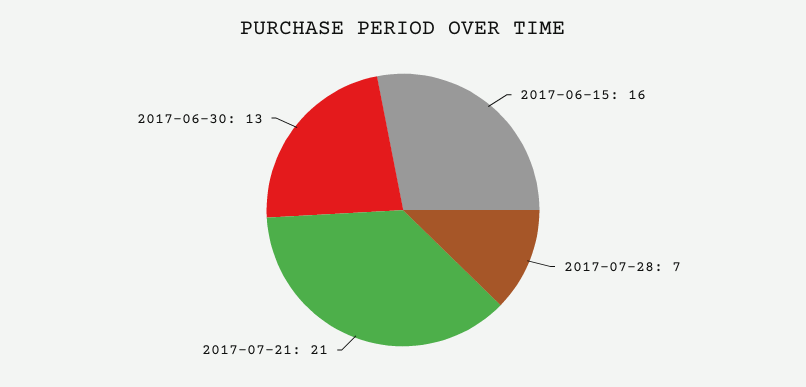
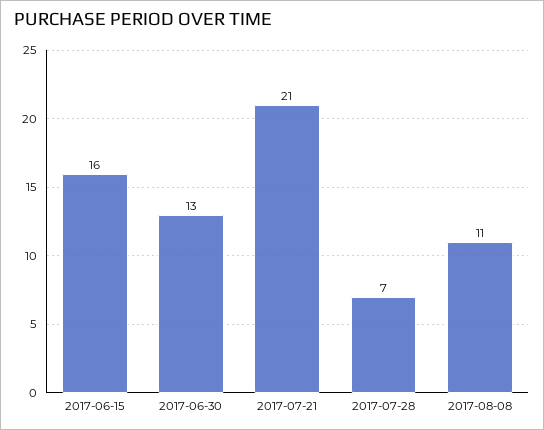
2017-08-08: none -> 11

